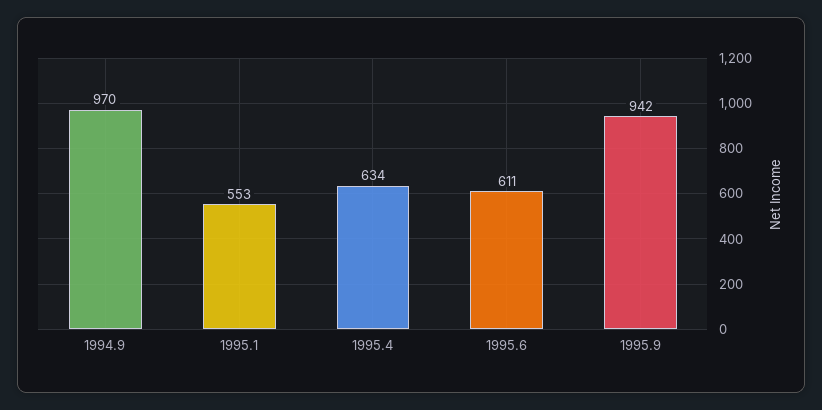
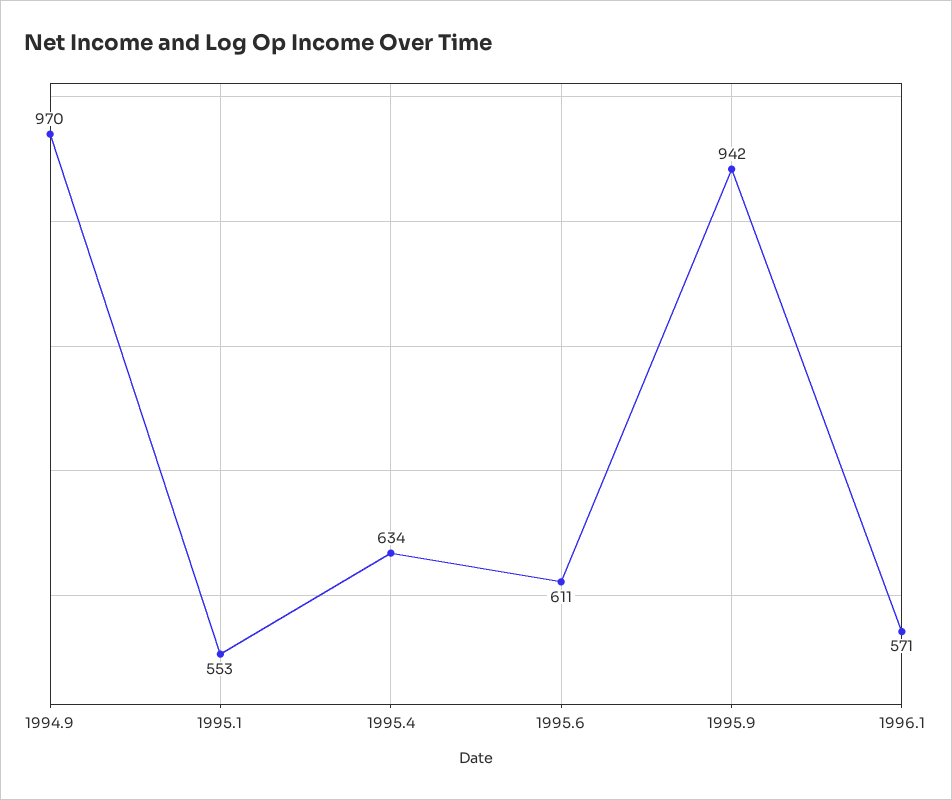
1996.1: none -> 571

